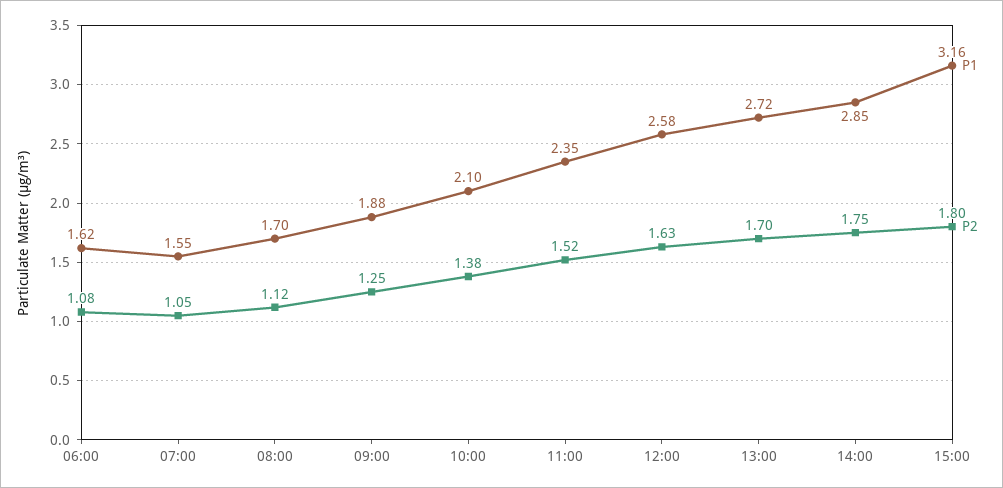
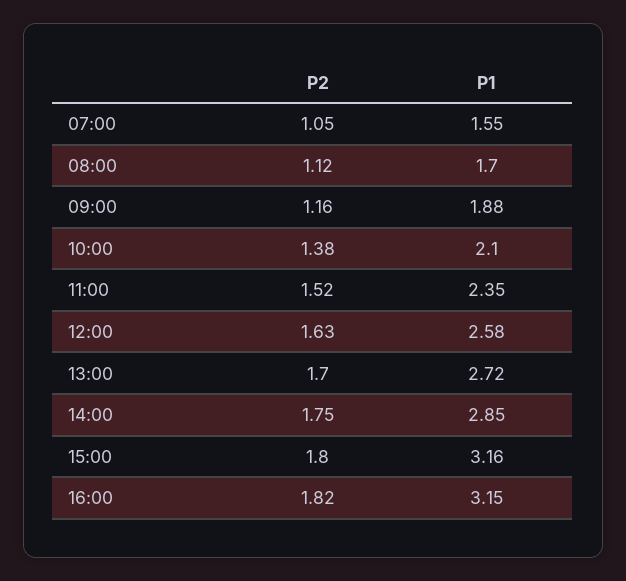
P1, 06:00: 1.62 -> none
P2, 06:00: 1.08 -> none
P2, 09:00: 1.25 -> 1.16
P2, 16:00: none -> 1.82
P1, 16:00: none -> 3.15

